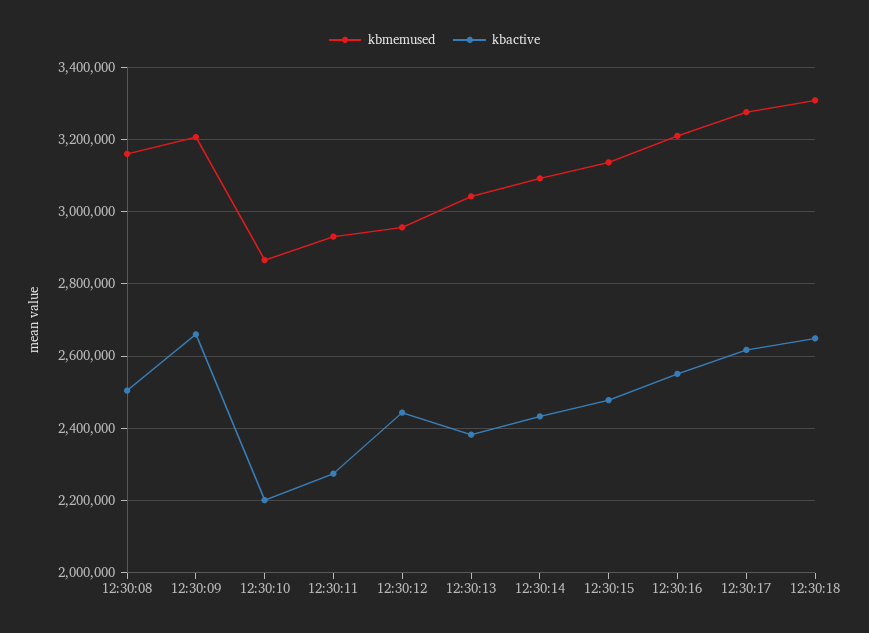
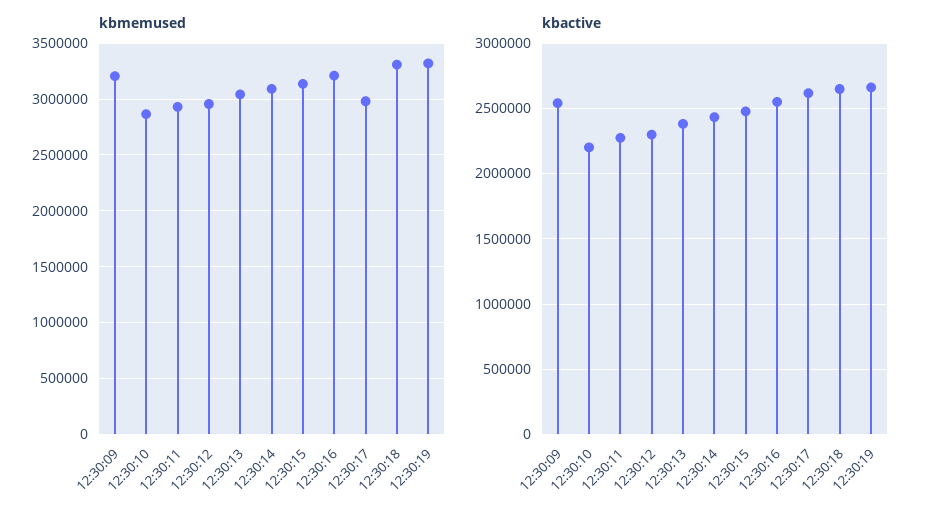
kbmemused, 12:30:08: 3160000 -> none
kbactive, 12:30:08: 2500000 -> none
kbactive, 12:30:09: 2660000 -> 2550000
kbactive, 12:30:12: 2440000 -> 2300000
kbmemused, 12:30:17: 3280000 -> 3000000
kbmemused, 12:30:19: none -> 3300000
kbactive, 12:30:19: none -> 2650000

